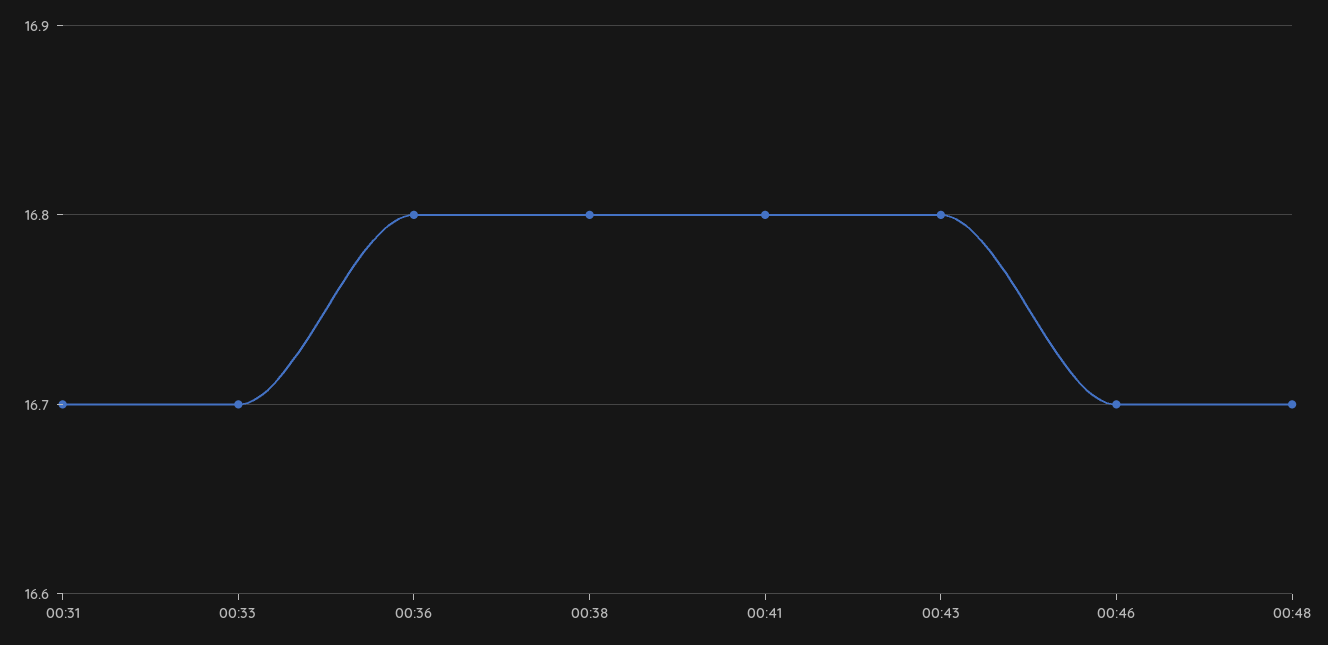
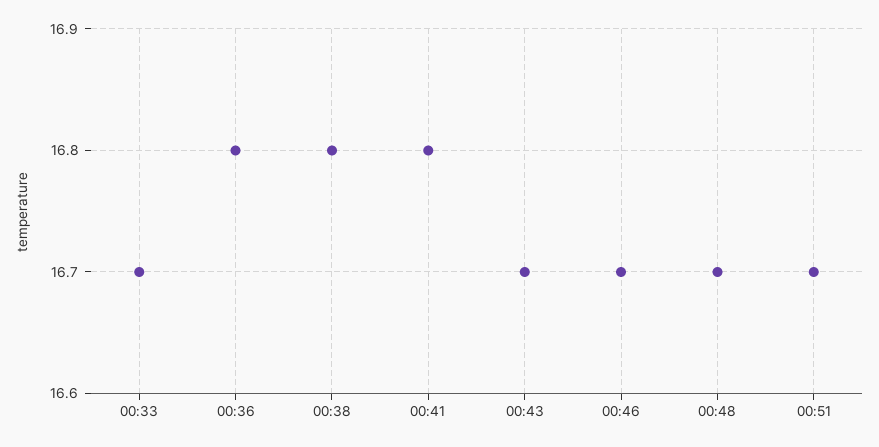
00:31: 16.7 -> none
00:43: 16.8 -> 16.7
00:51: none -> 16.7

